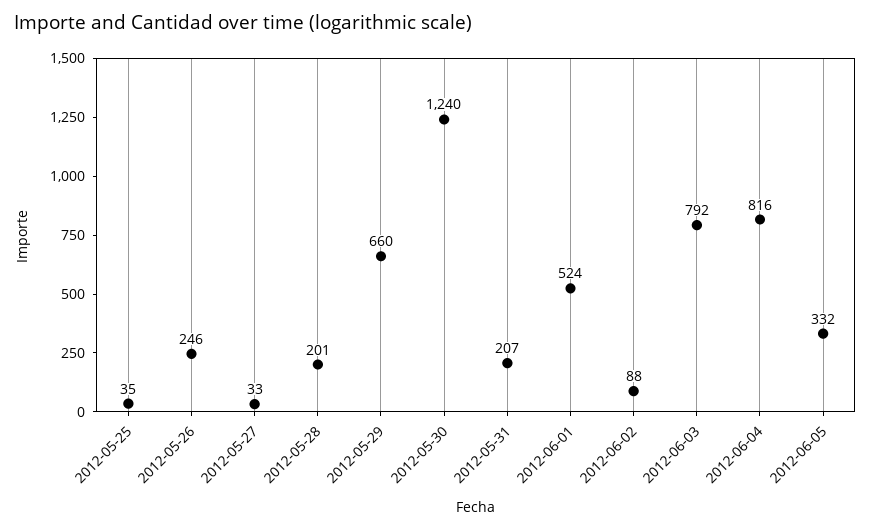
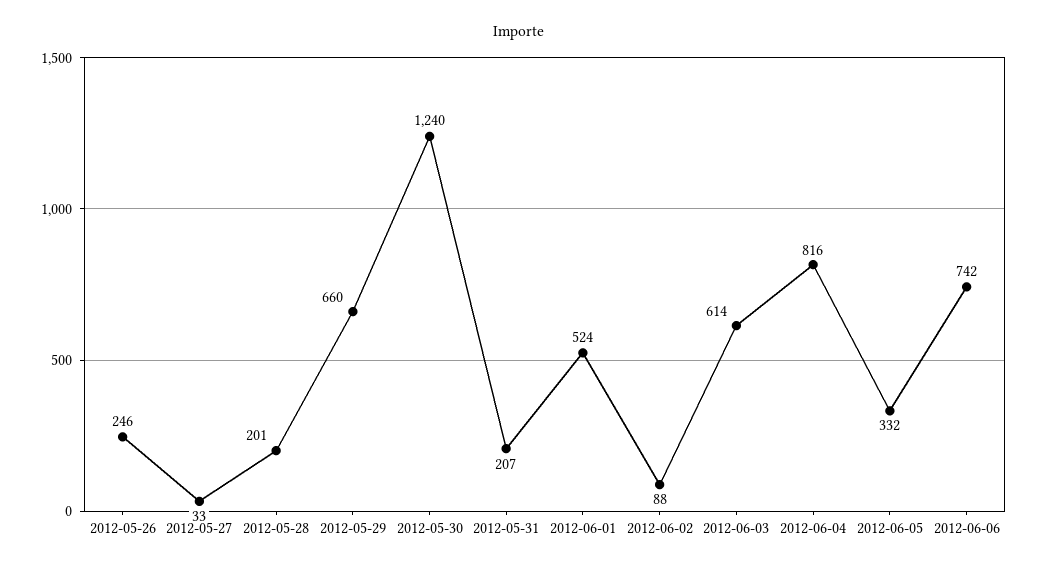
2012-05-25: 35 -> none
2012-06-03: 792 -> 614
2012-06-06: none -> 742

